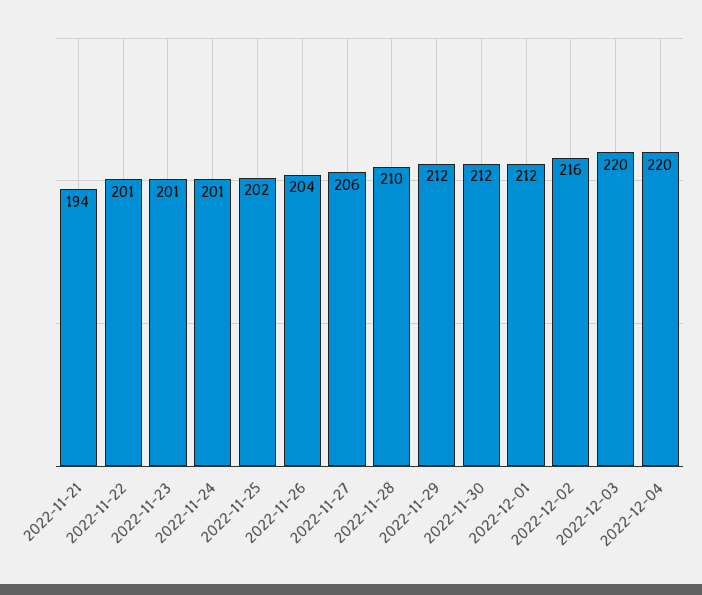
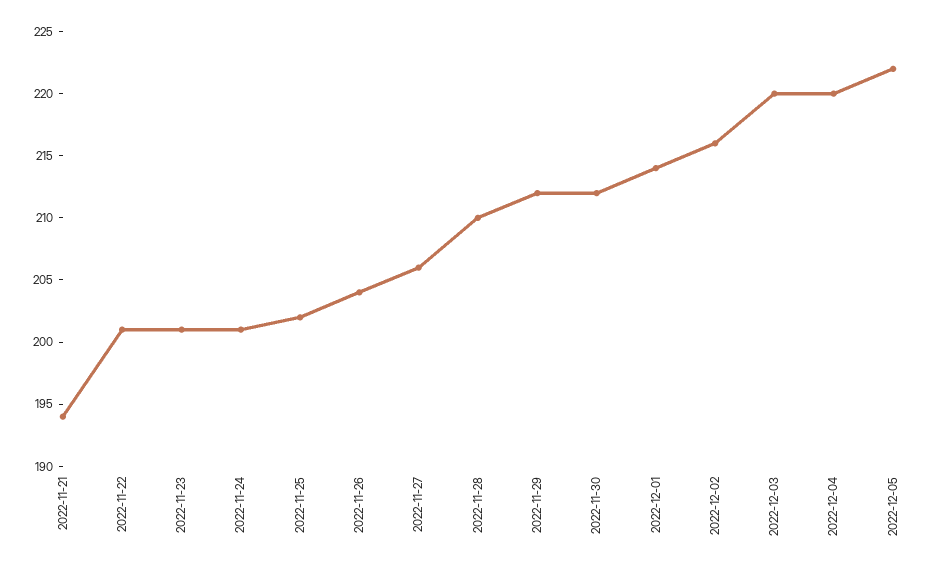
2022-12-01: 212 -> 214
2022-12-05: none -> 222

